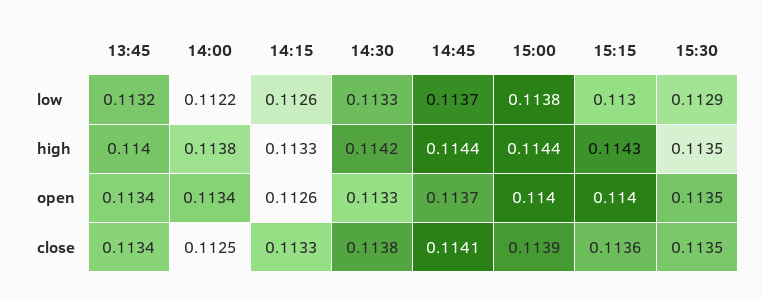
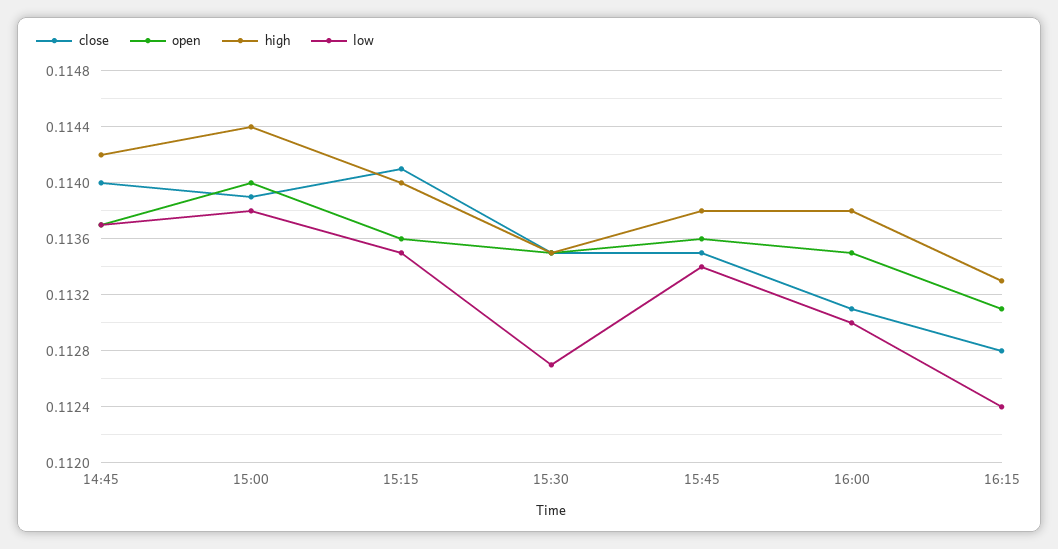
low, 13:45: 0.1132 -> none
low, 14:00: 0.1122 -> none
low, 14:15: 0.1126 -> none
low, 14:30: 0.1133 -> none
low, 15:15: 0.113 -> 0.1135
low, 15:30: 0.1129 -> 0.1127
high, 13:45: 0.114 -> none
high, 14:00: 0.1138 -> none
high, 14:15: 0.1133 -> none
high, 14:30: 0.1142 -> none
high, 14:45: 0.1144 -> 0.1142
high, 15:15: 0.1143 -> 0.114
open, 13:45: 0.1134 -> none
open, 14:00: 0.1134 -> none
open, 14:15: 0.1126 -> none
open, 14:30: 0.1133 -> none
open, 15:15: 0.114 -> 0.1136
close, 13:45: 0.1134 -> none
close, 14:00: 0.1125 -> none
close, 14:15: 0.1133 -> none
close, 14:30: 0.1138 -> none
close, 14:45: 0.1141 -> 0.114
close, 15:15: 0.1136 -> 0.1141
close, 15:45: none -> 0.1135
open, 15:45: none -> 0.1136
high, 15:45: none -> 0.1138
low, 15:45: none -> 0.1134
close, 16:00: none -> 0.1131
open, 16:00: none -> 0.1135
high, 16:00: none -> 0.1138
low, 16:00: none -> 0.113
close, 16:15: none -> 0.1128
open, 16:15: none -> 0.1131
high, 16:15: none -> 0.1133
low, 16:15: none -> 0.1124

